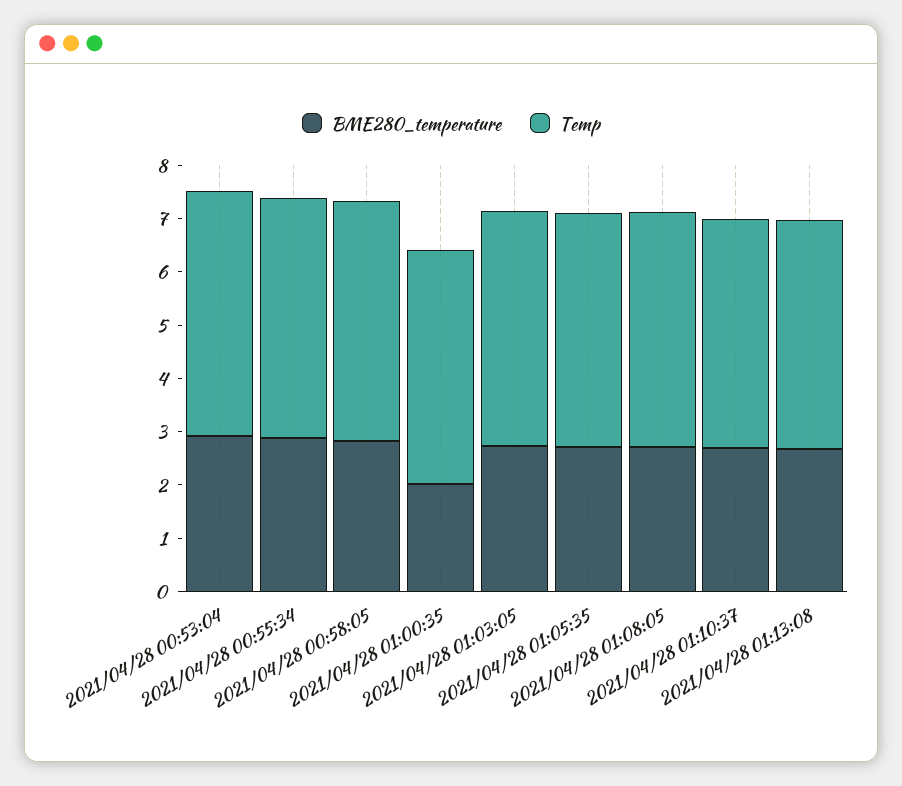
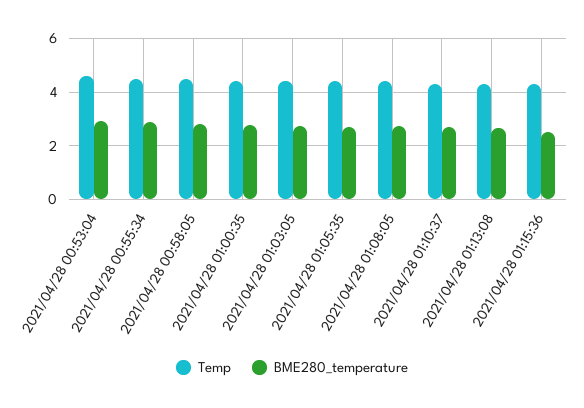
BME280_temperature, 2021/04/28 01:00:35: 2 -> 2.75
Temp, 2021/04/28 01:15:36: none -> 4.25
BME280_temperature, 2021/04/28 01:15:36: none -> 2.5

